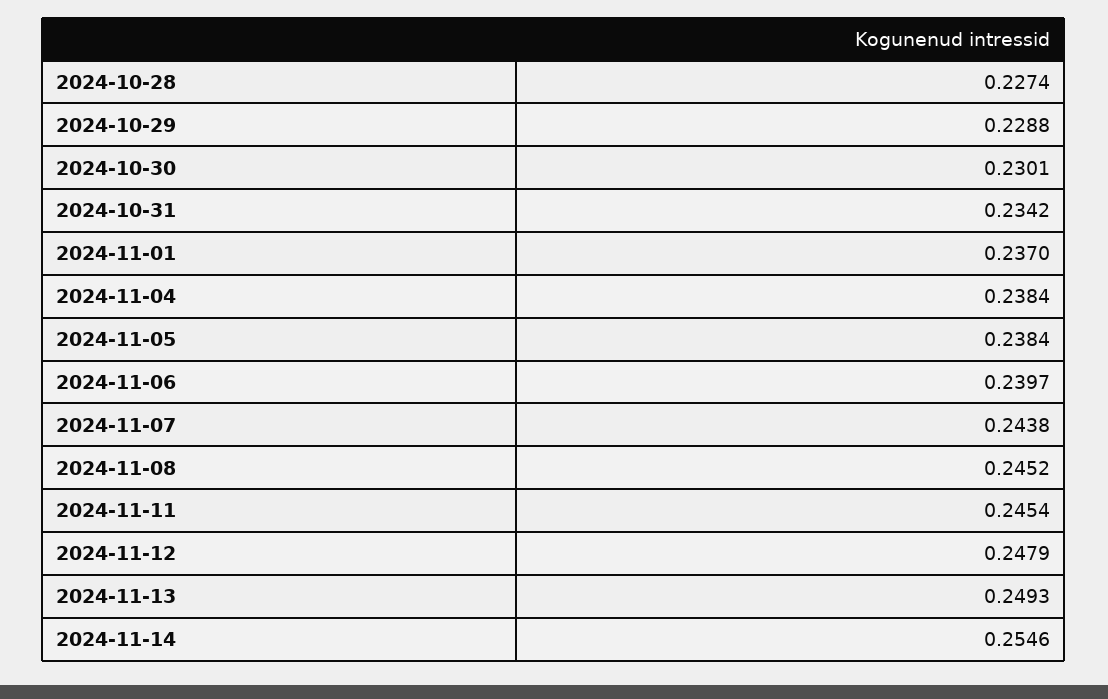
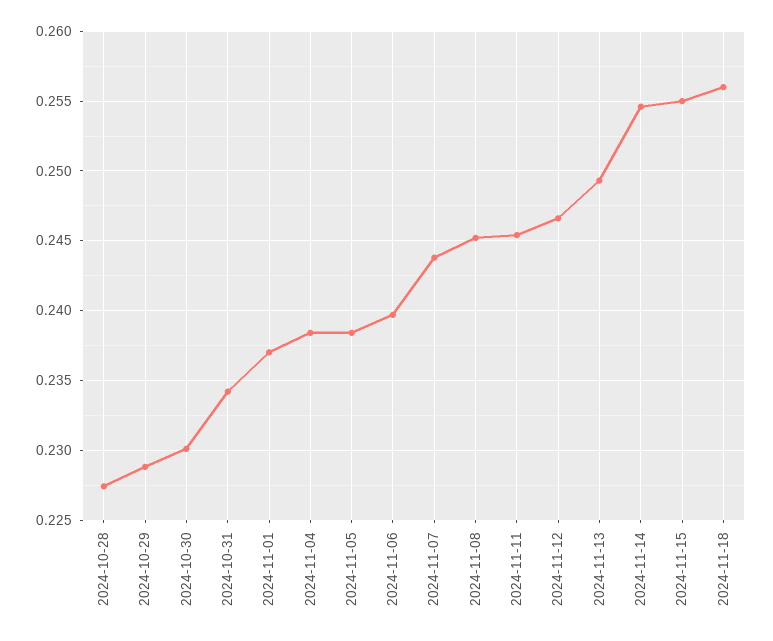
2024-11-12: 0.2479 -> 0.2465
2024-11-15: none -> 0.255
2024-11-18: none -> 0.256

